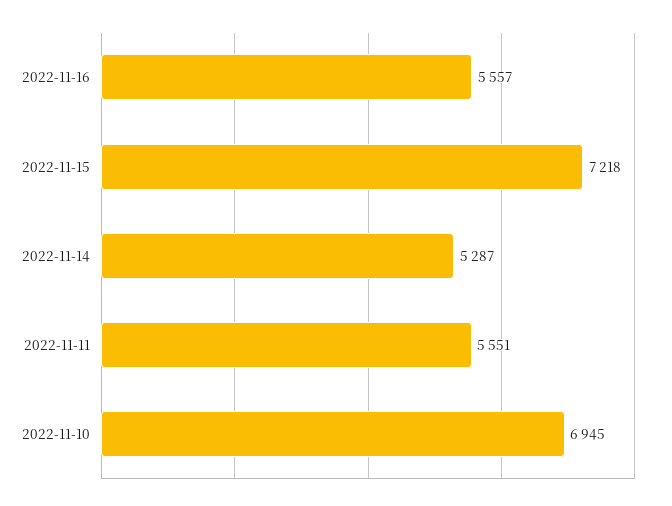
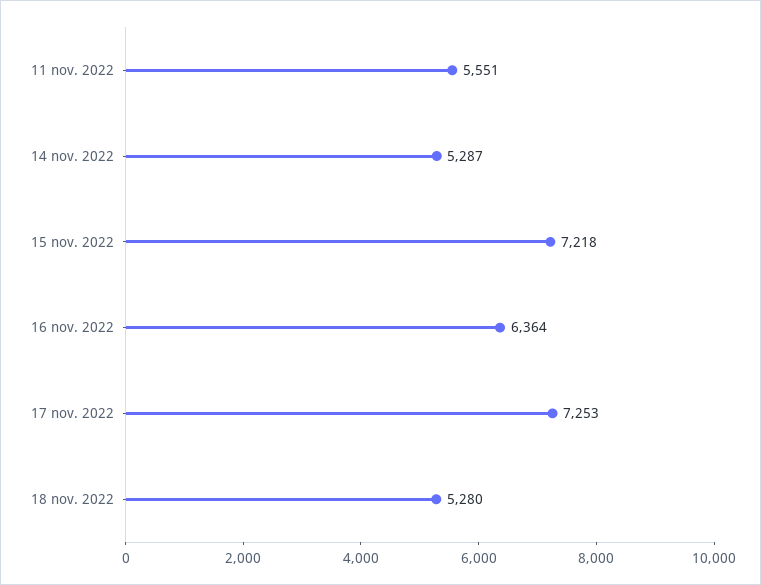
2022-11-16: 5557 -> 6364
2022-11-10: 6945 -> none
17 nov. 2022: none -> 7253
18 nov. 2022: none -> 5280

